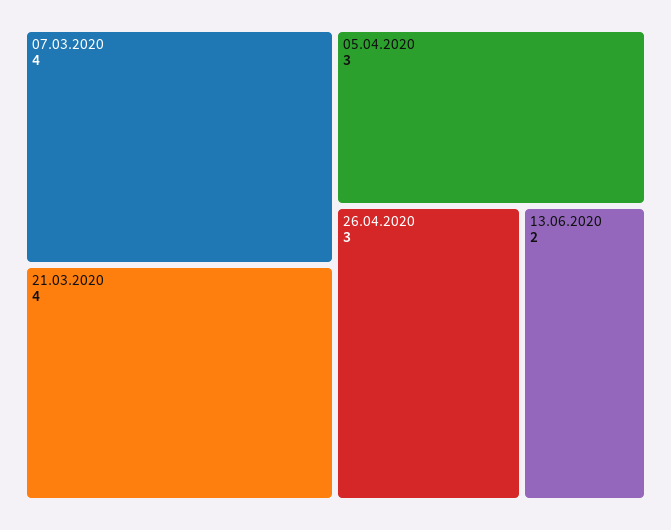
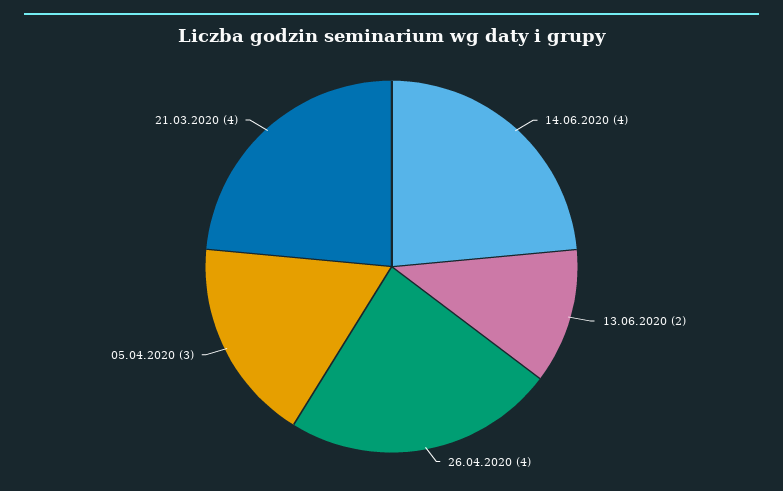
07.03.2020: 4 -> none
26.04.2020: 3 -> 4
14.06.2020: none -> 4

